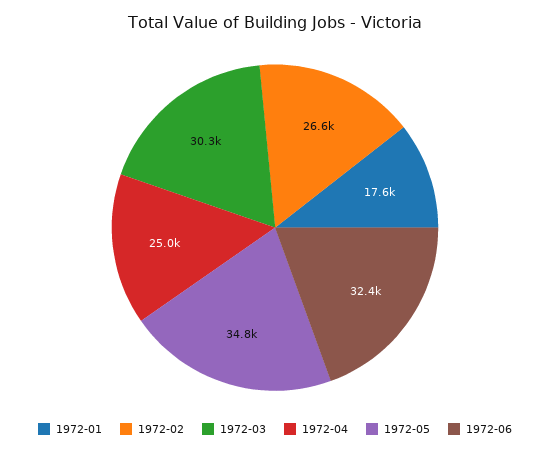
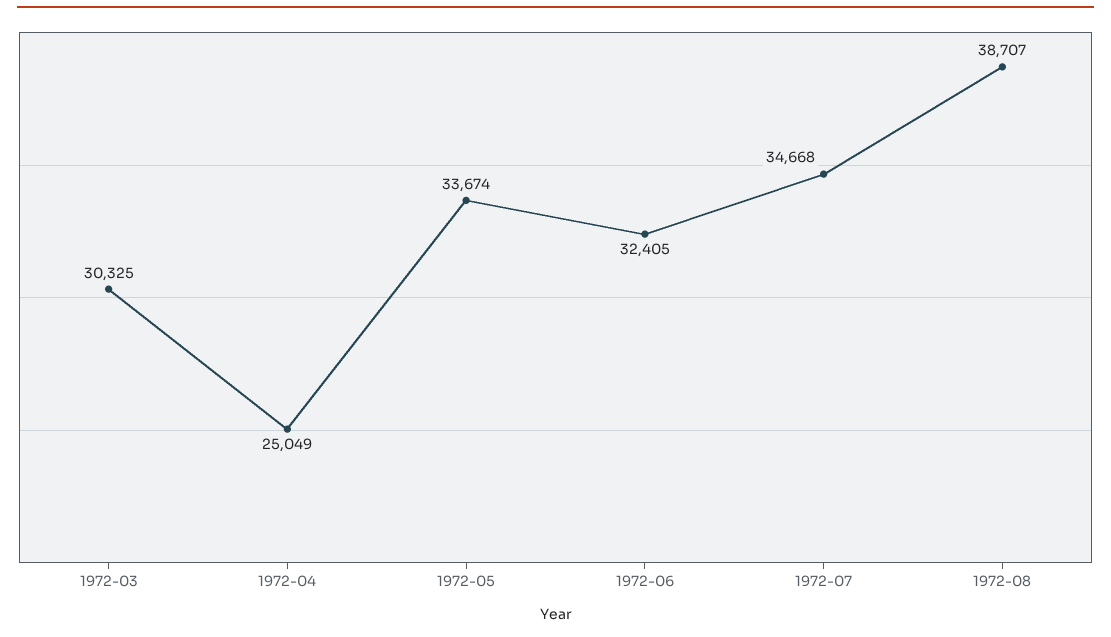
1972-01: 17600 -> none
1972-02: 26600 -> none
1972-05: 34800 -> 33674
1972-07: none -> 34668
1972-08: none -> 38707

